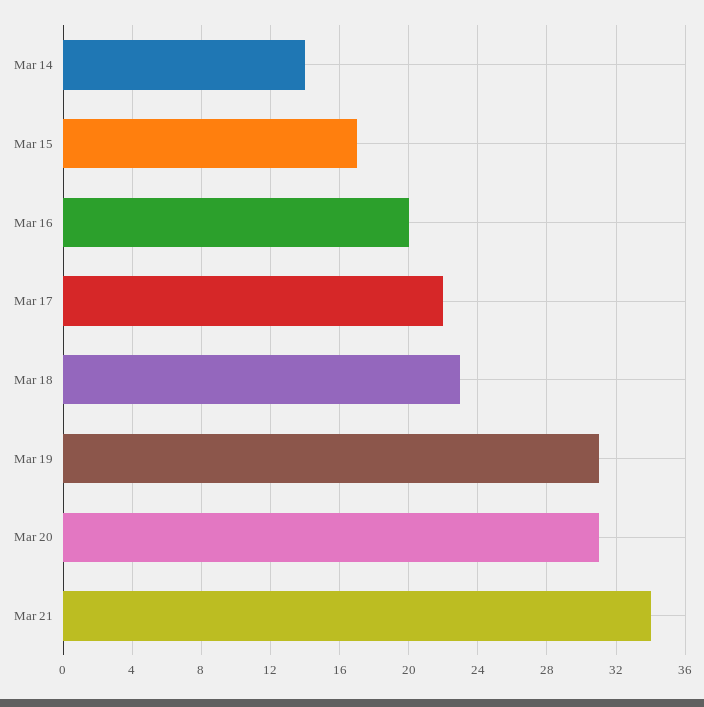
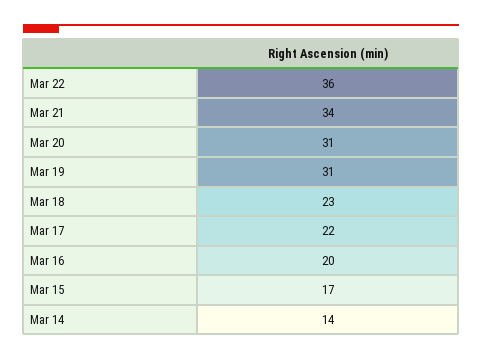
Mar 22: none -> 36

